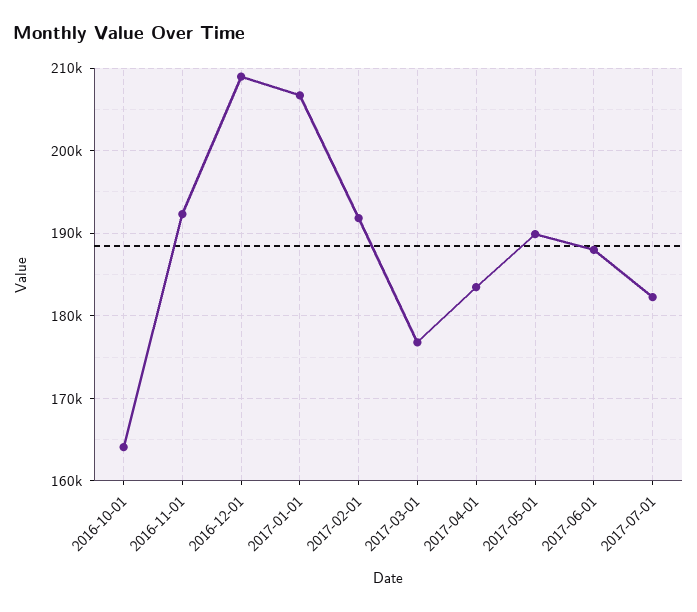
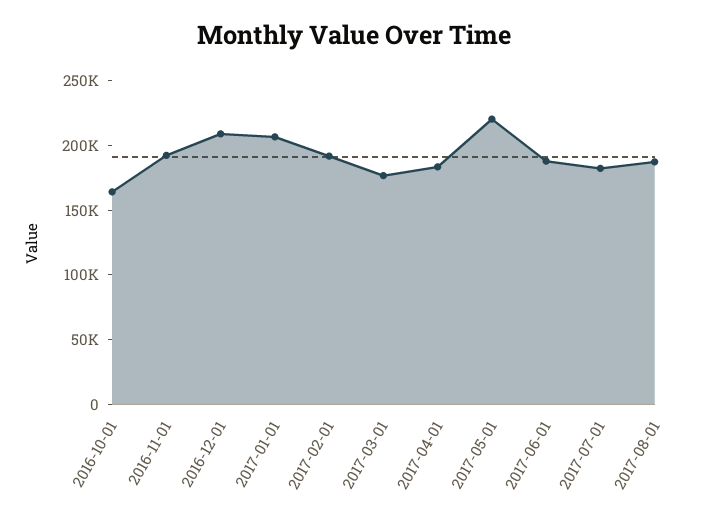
2017-05-01: 190000 -> 220000
2017-08-01: none -> 190000

